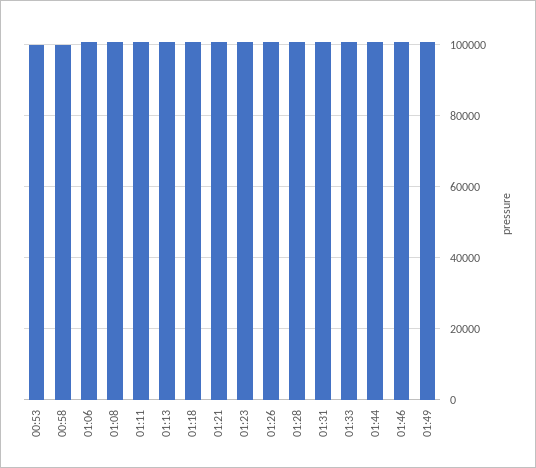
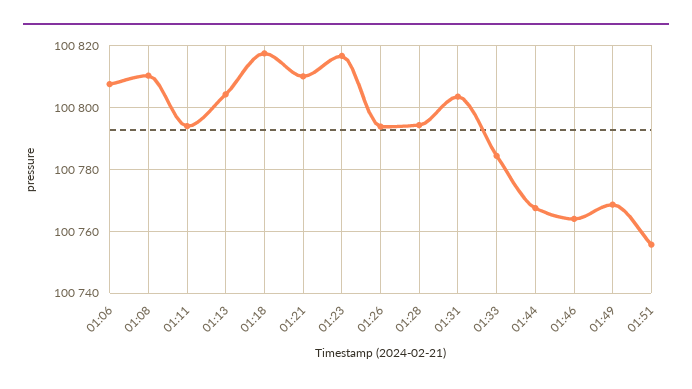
00:53: 100000 -> none
00:58: 100000 -> none
01:51: none -> 100756

